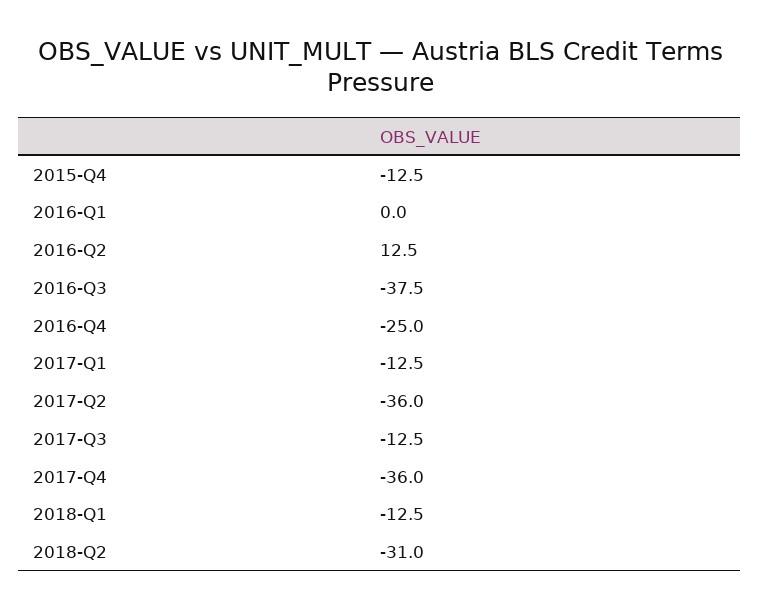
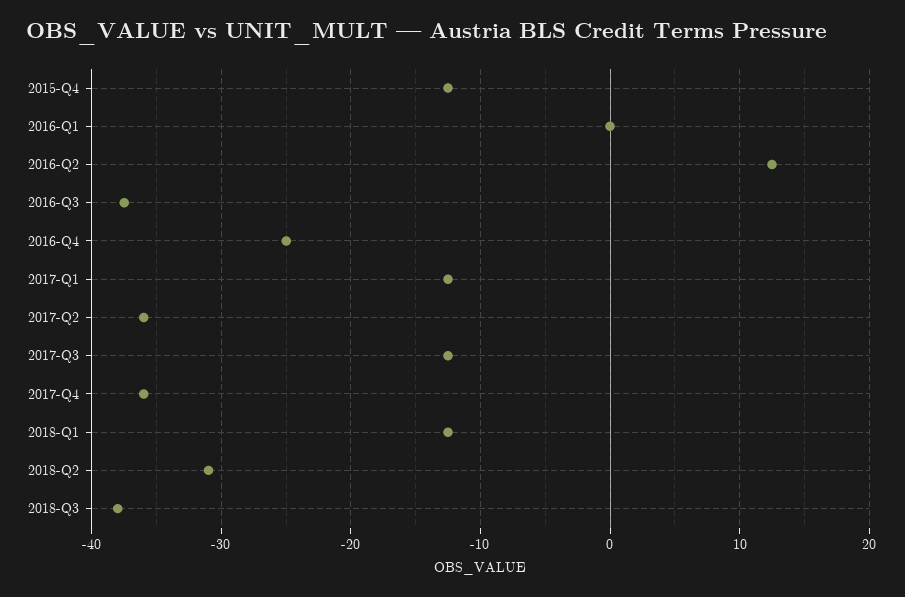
2018-Q3: none -> -38

